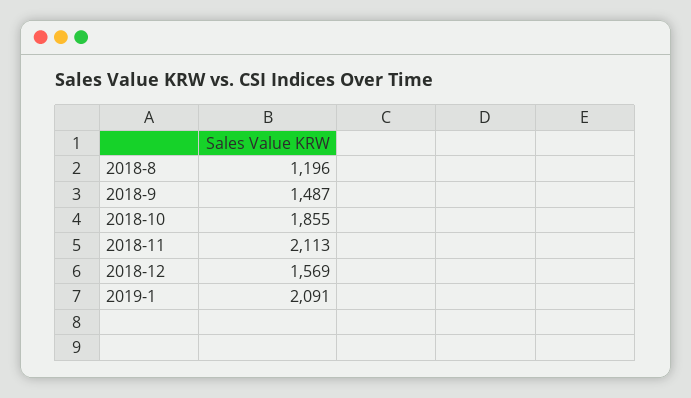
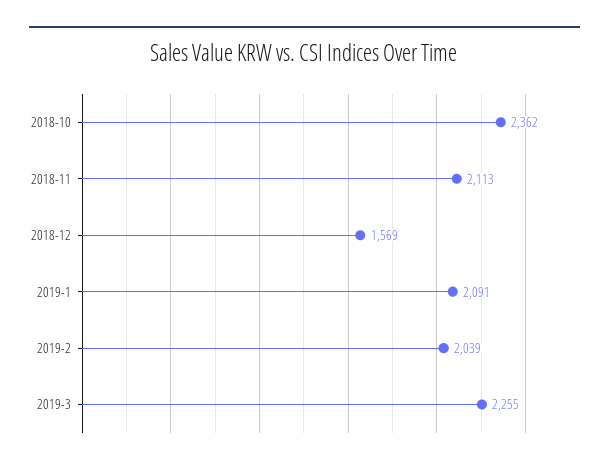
2018-8: 1196 -> none
2018-9: 1487 -> none
2018-10: 1855 -> 2362
2019-2: none -> 2039
2019-3: none -> 2255

